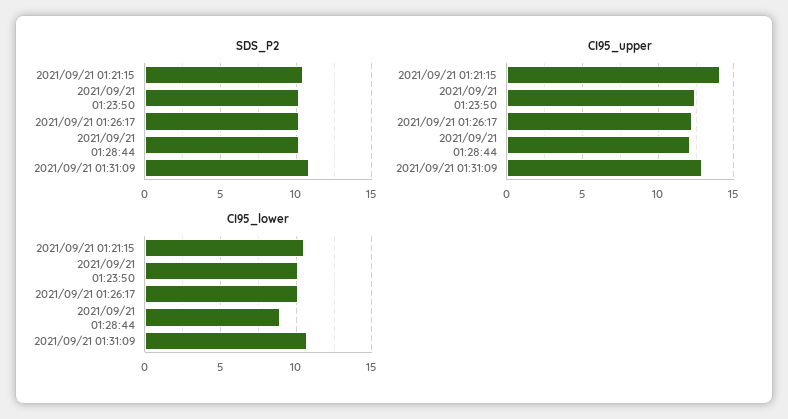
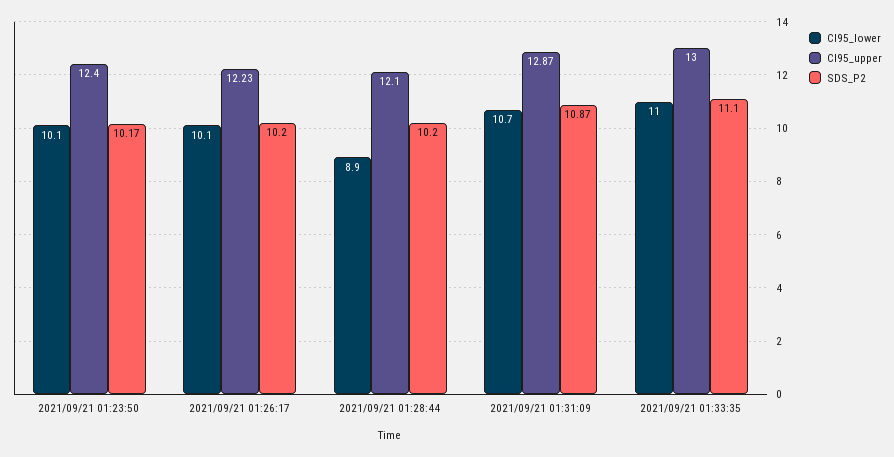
SDS_P2, 2021/09/21 01:21:15: 10.5 -> none
CI95_upper, 2021/09/21 01:21:15: 14 -> none
CI95_lower, 2021/09/21 01:21:15: 10.5 -> none
CI95_lower, 2021/09/21 01:33:35: none -> 11
CI95_upper, 2021/09/21 01:33:35: none -> 13
SDS_P2, 2021/09/21 01:33:35: none -> 11.1

